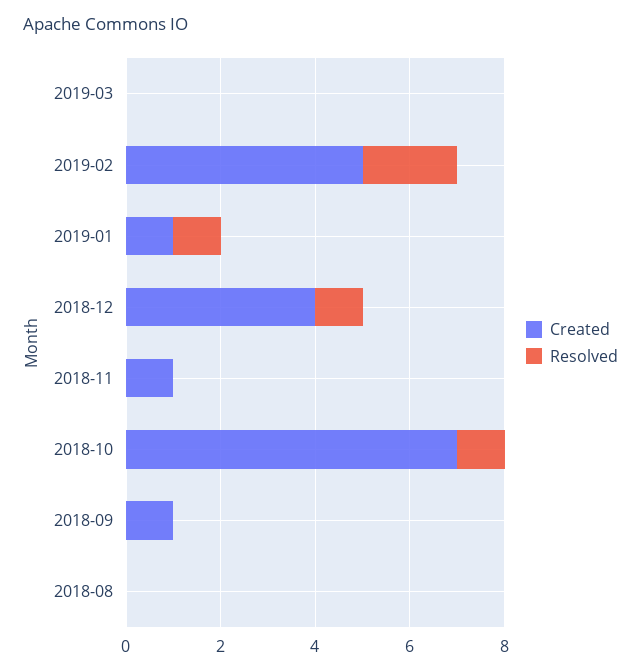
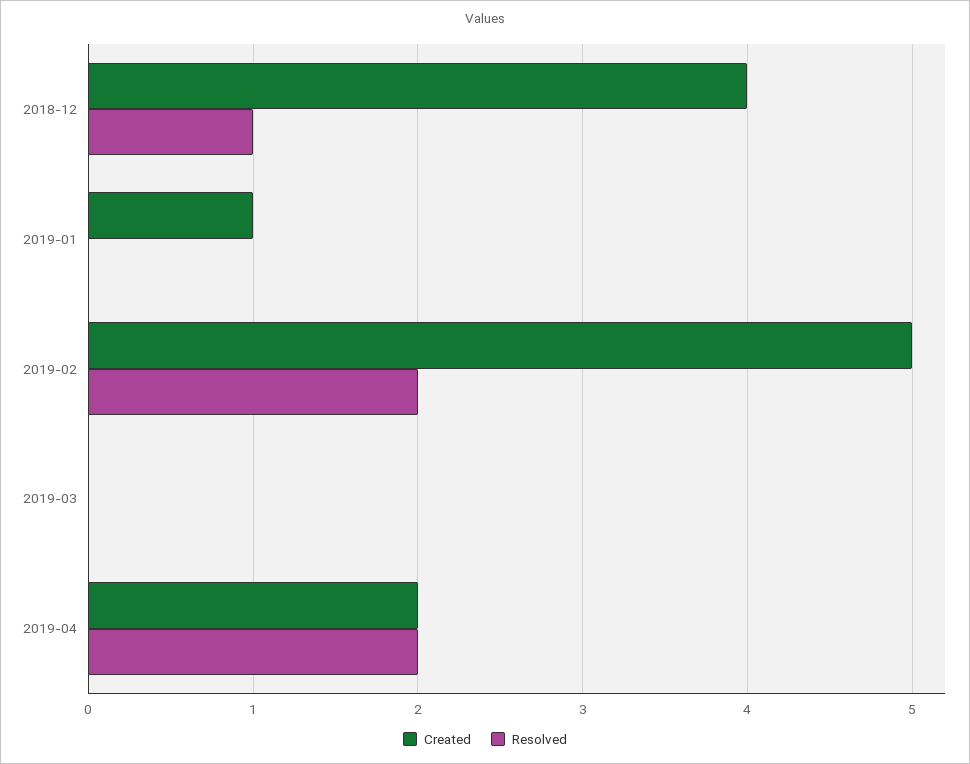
Resolved, 2019-01: 1 -> 0
Created, 2018-11: 1 -> none
Resolved, 2018-11: 0 -> none
Created, 2018-10: 7 -> none
Resolved, 2018-10: 1 -> none
Created, 2018-09: 1 -> none
Resolved, 2018-09: 0 -> none
Created, 2018-08: 0 -> none
Resolved, 2018-08: 0 -> none
Created, 2019-04: none -> 2
Resolved, 2019-04: none -> 2

